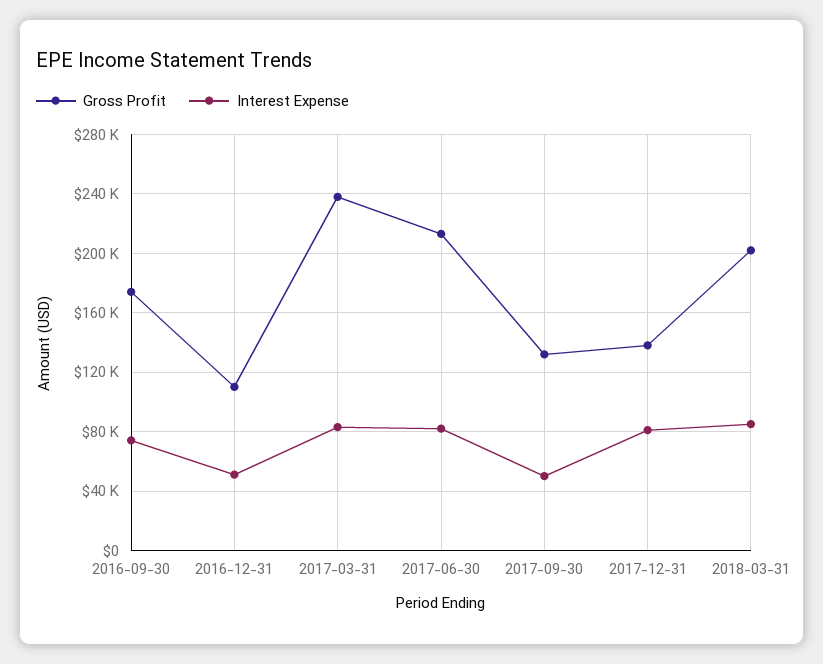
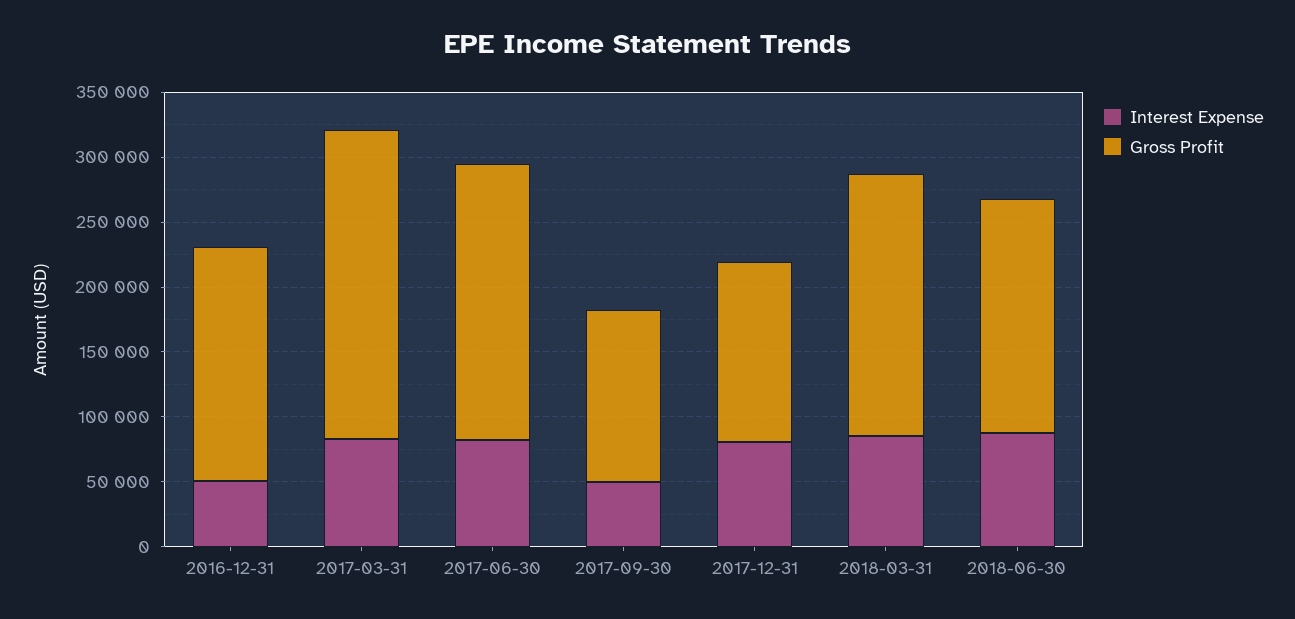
Gross Profit, 2016-09-30: 175000 -> none
Interest Expense, 2016-09-30: 75000 -> none
Gross Profit, 2016-12-31: 110000 -> 180000
Interest Expense, 2018-06-30: none -> 90000
Gross Profit, 2018-06-30: none -> 180000

